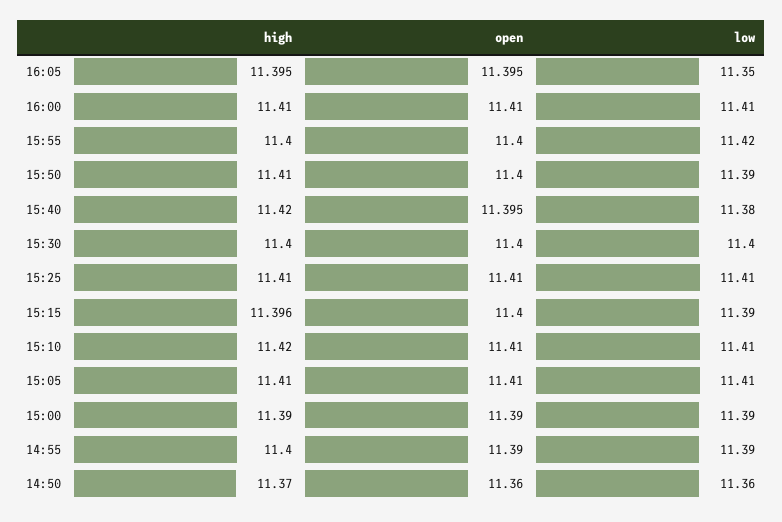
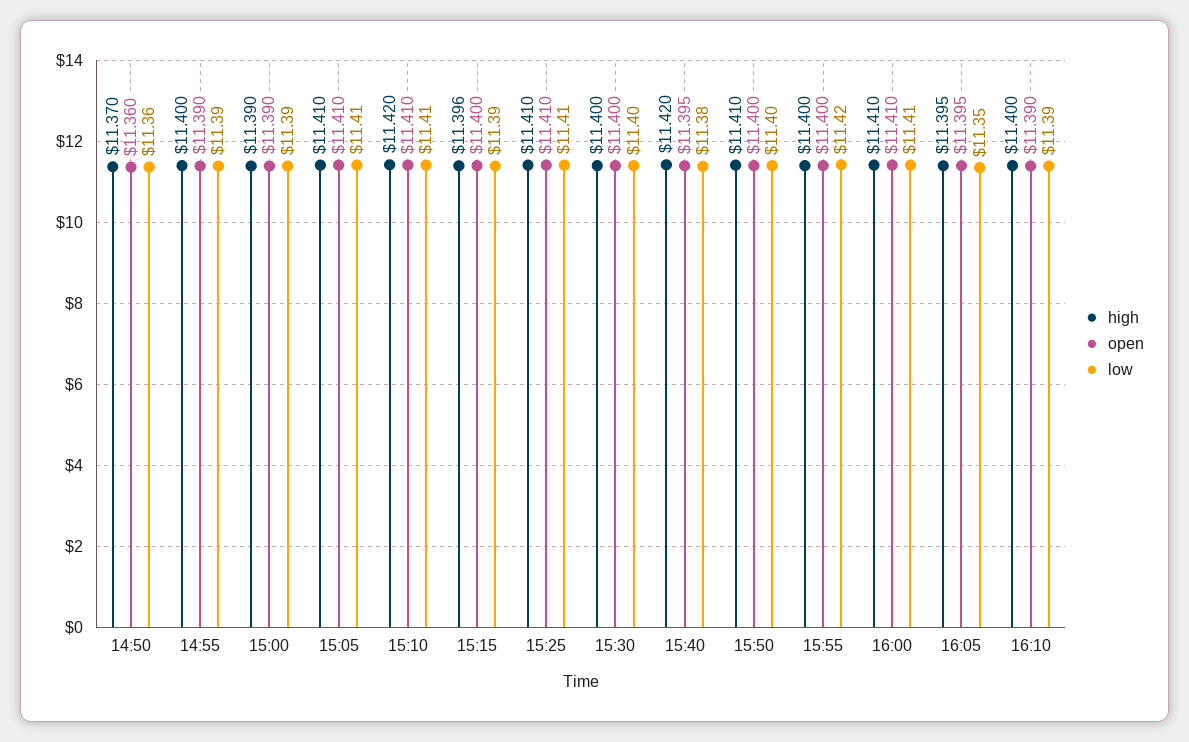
low, 15:50: 11.39 -> 11.4
high, 16:10: none -> 11.4
open, 16:10: none -> 11.39
low, 16:10: none -> 11.39

